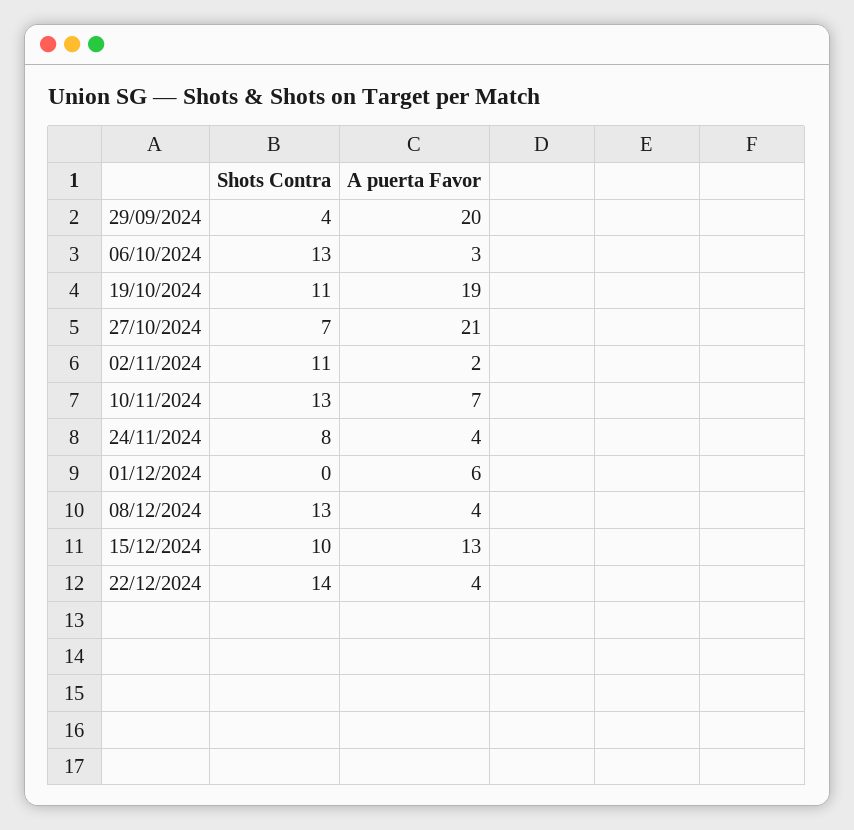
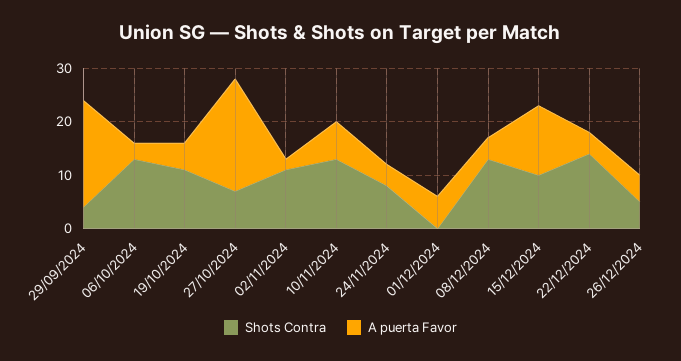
A puerta Favor, 19/10/2024: 19 -> 5
Shots Contra, 26/12/2024: none -> 5
A puerta Favor, 26/12/2024: none -> 5

